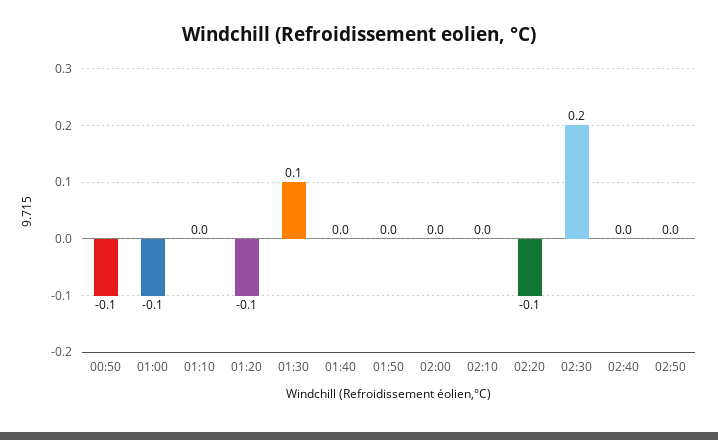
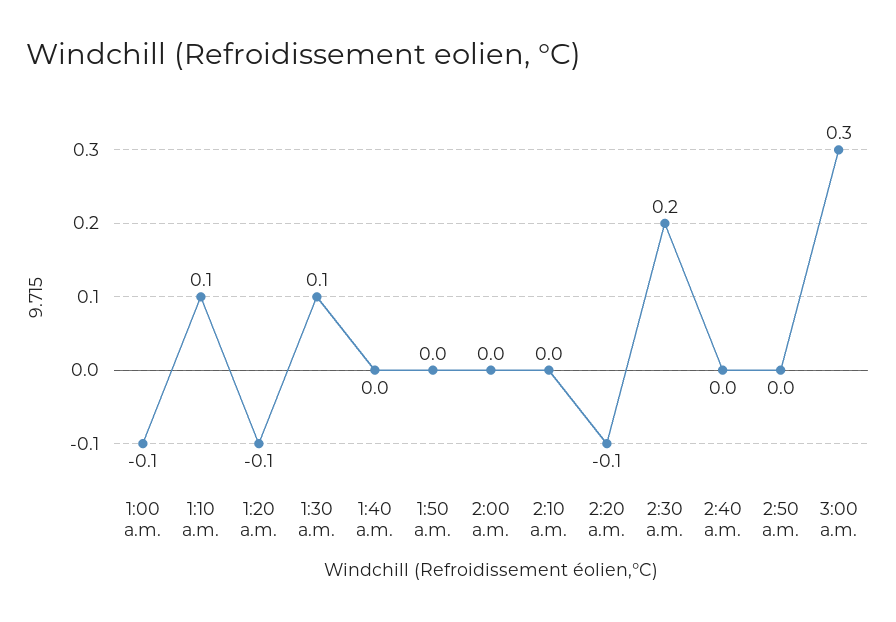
00:50: -0.1 -> none
01:10: 0 -> 0.1
3:00 a.m.: none -> 0.3

